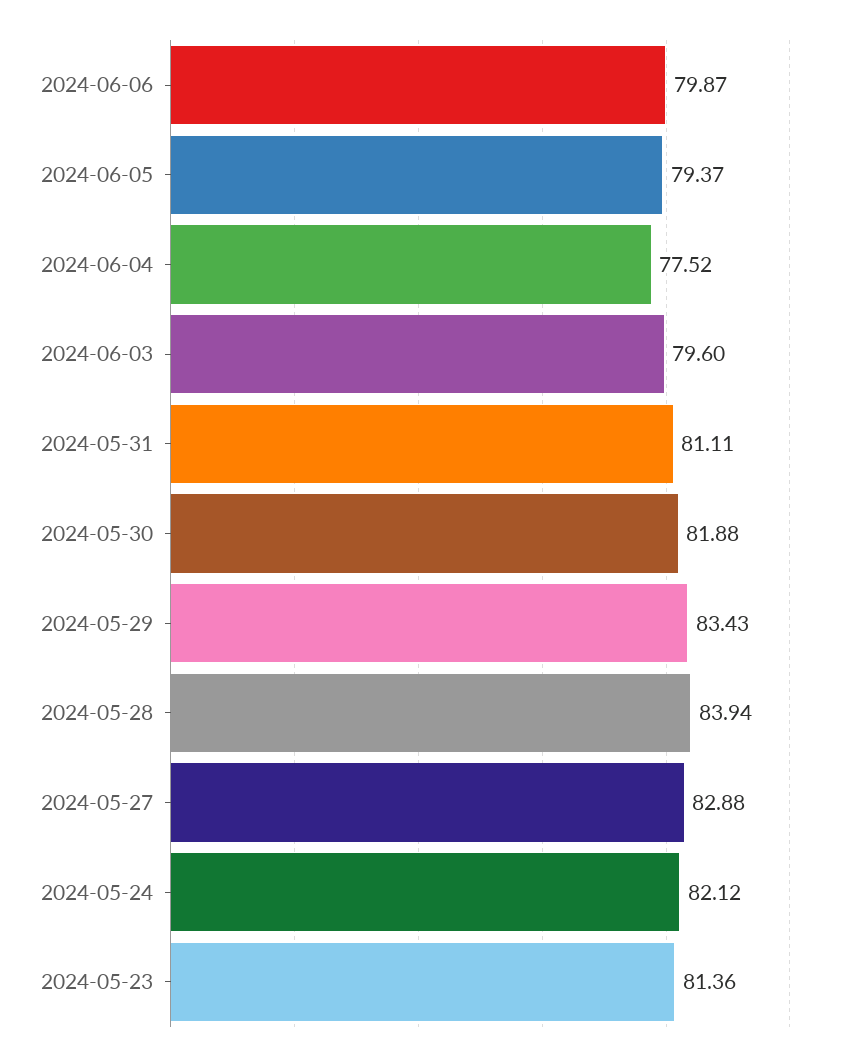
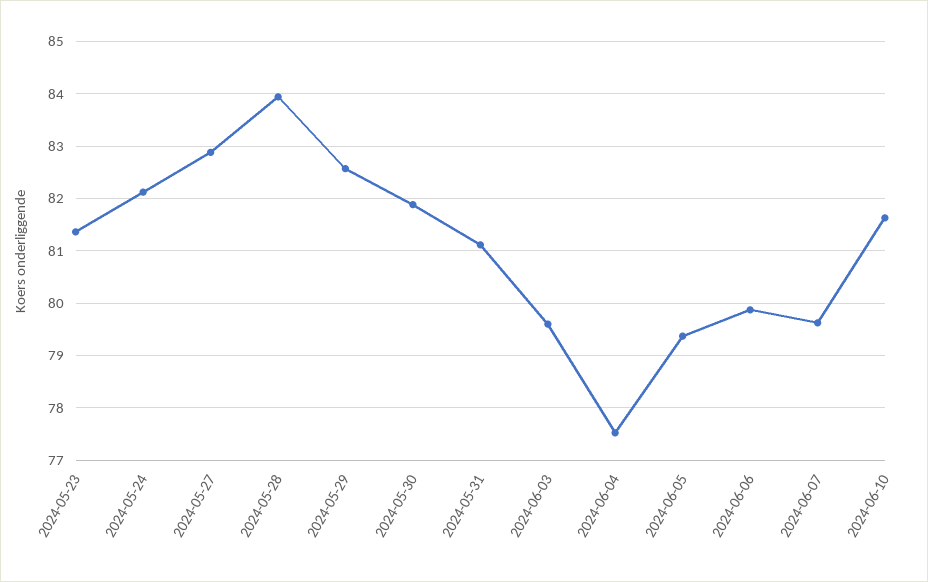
2024-05-29: 83.43 -> 82.6
2024-06-07: none -> 79.6
2024-06-10: none -> 81.6

